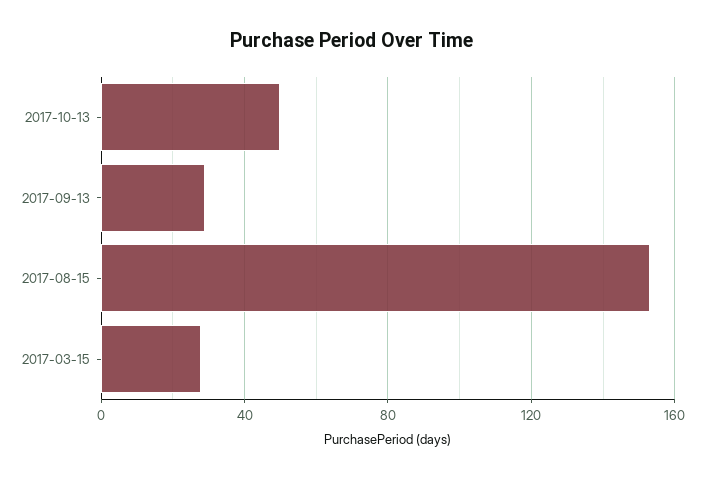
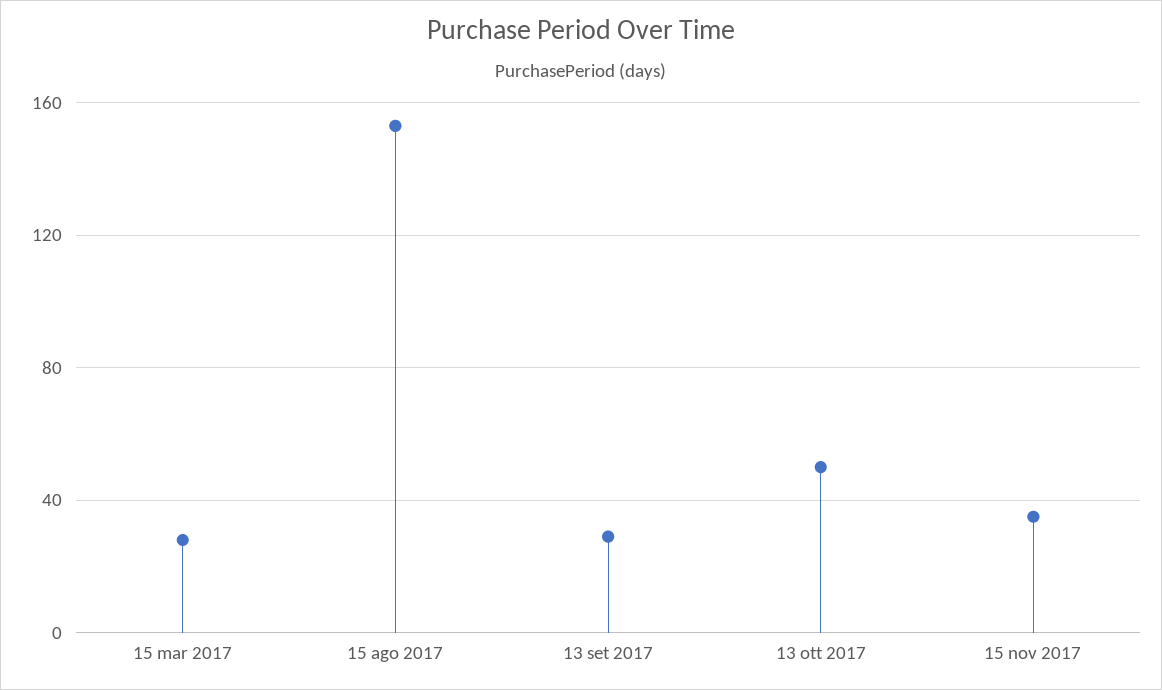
15 nov 2017: none -> 35

